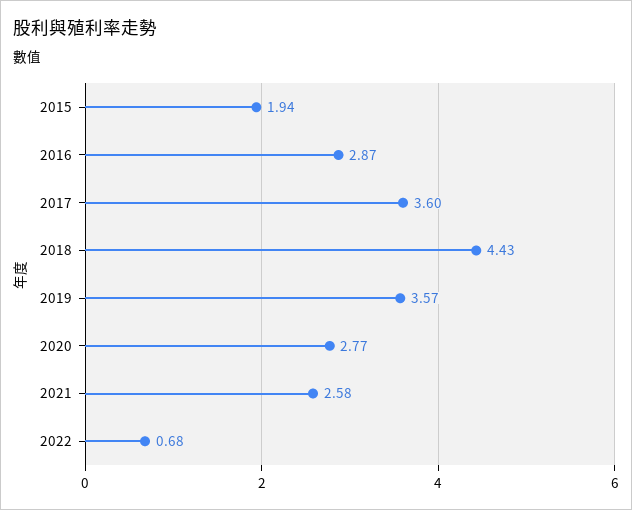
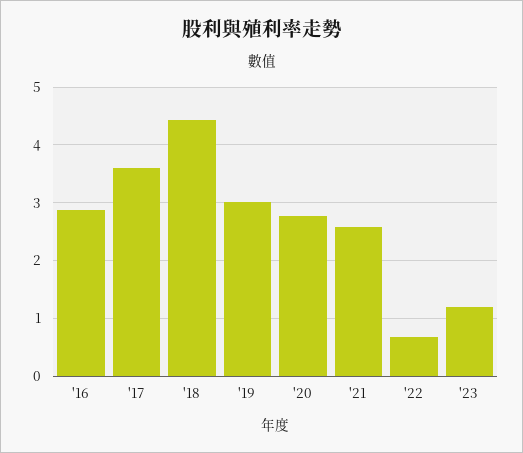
2015: 1.94 -> none
2019: 3.57 -> 3
'23: none -> 1.2

